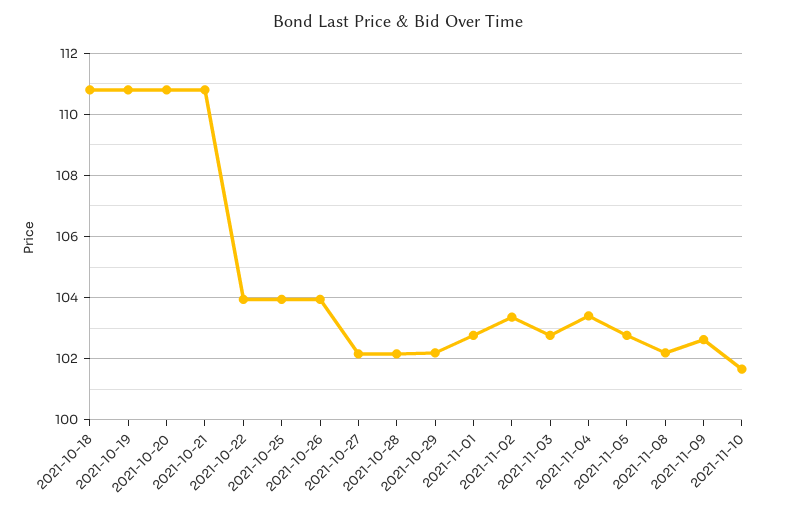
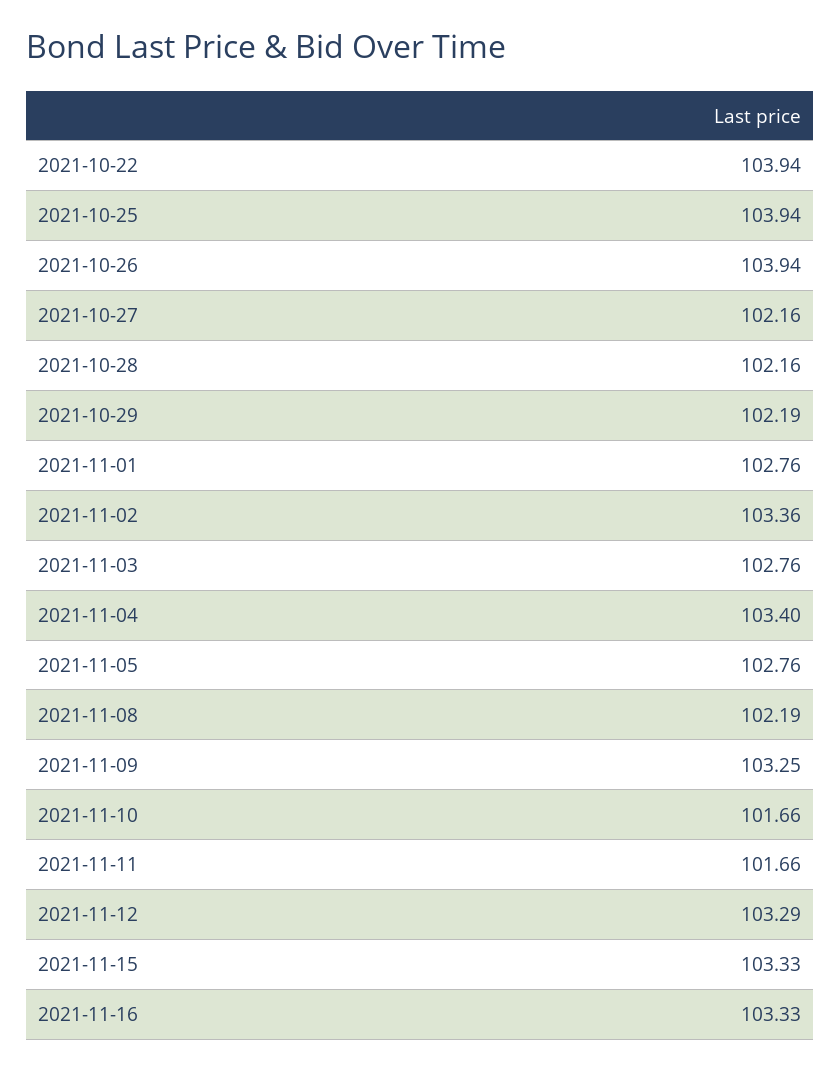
2021-10-18: 110.8 -> none
2021-10-19: 110.8 -> none
2021-10-20: 110.8 -> none
2021-10-21: 110.8 -> none
2021-11-09: 102.6 -> 103.25
2021-11-11: none -> 101.66
2021-11-12: none -> 103.29
2021-11-15: none -> 103.33
2021-11-16: none -> 103.33

